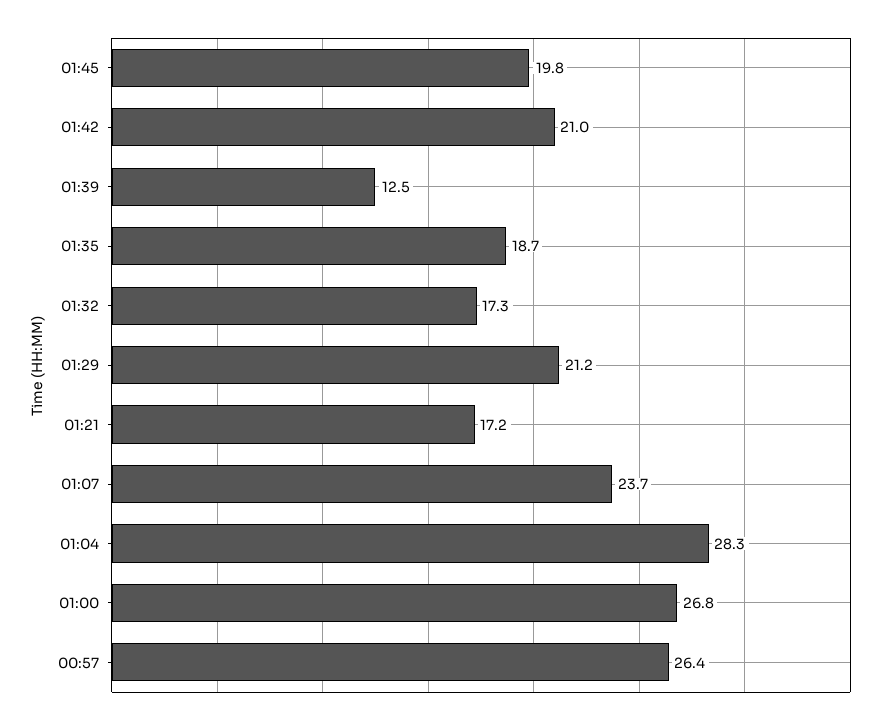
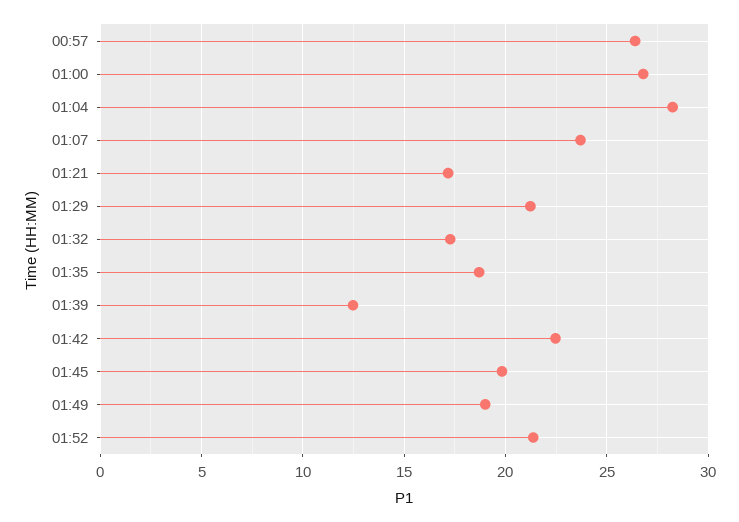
01:42: 21 -> 22.5
01:49: none -> 19
01:52: none -> 21.5

